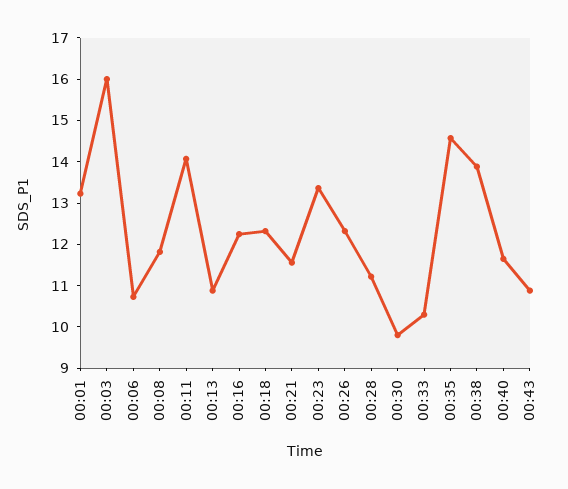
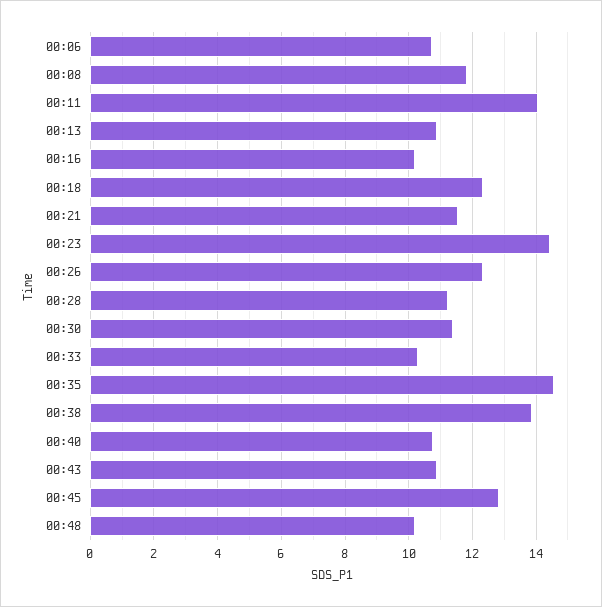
00:01: 13.2 -> none
00:03: 16 -> none
00:16: 12.2 -> 10.2
00:23: 13.4 -> 14.4
00:30: 9.8 -> 11.4
00:40: 11.6 -> 10.8
00:45: none -> 12.8
00:48: none -> 10.2

